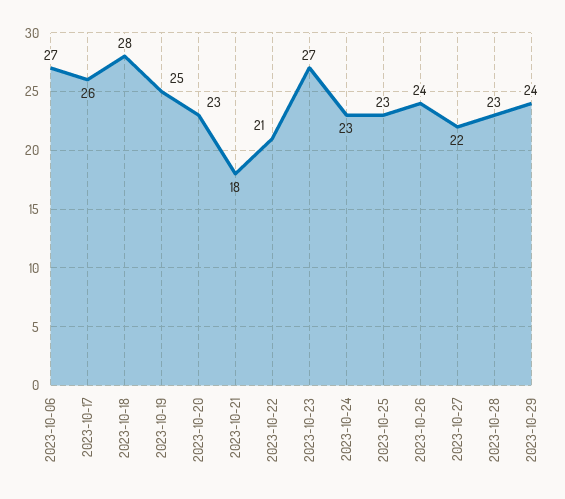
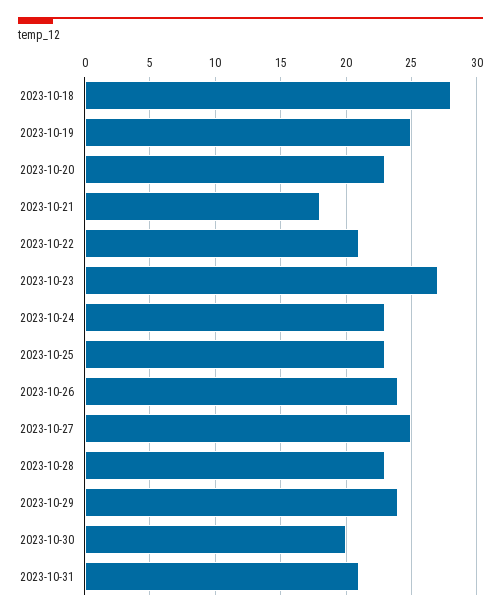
2023-10-06: 27 -> none
2023-10-17: 26 -> none
2023-10-27: 22 -> 25
2023-10-30: none -> 20
2023-10-31: none -> 21

